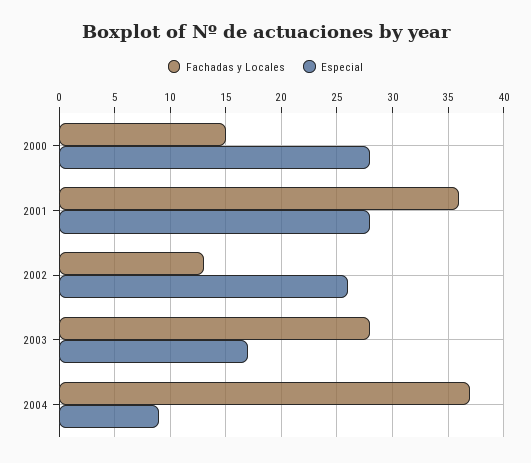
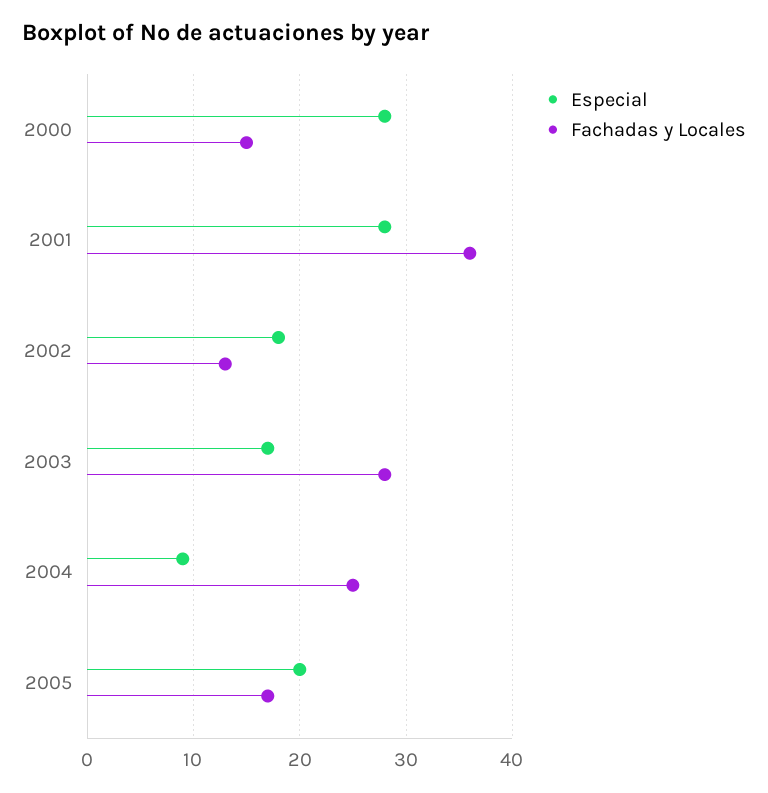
Especial, 2002: 26 -> 18
Fachadas y Locales, 2004: 37 -> 25
Especial, 2005: none -> 20
Fachadas y Locales, 2005: none -> 17

